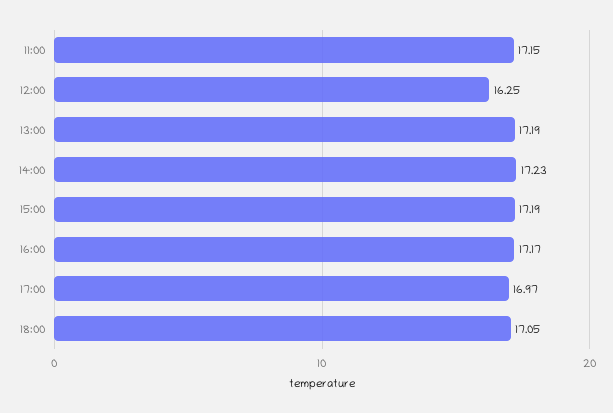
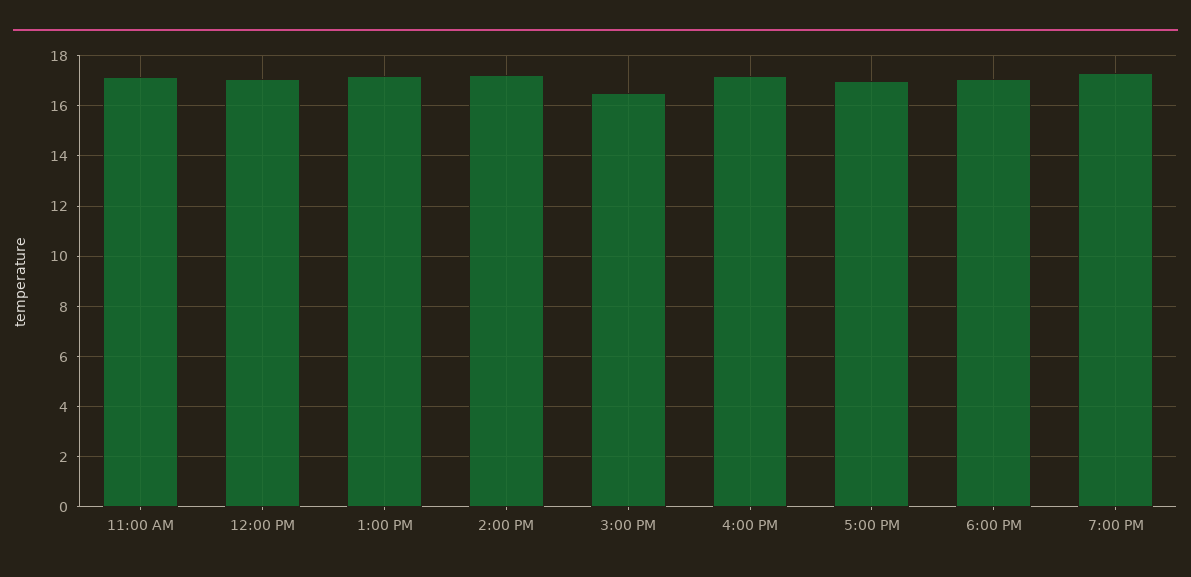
12:00: 16.25 -> 17
15:00: 17.19 -> 16.5
7:00 PM: none -> 17.25

